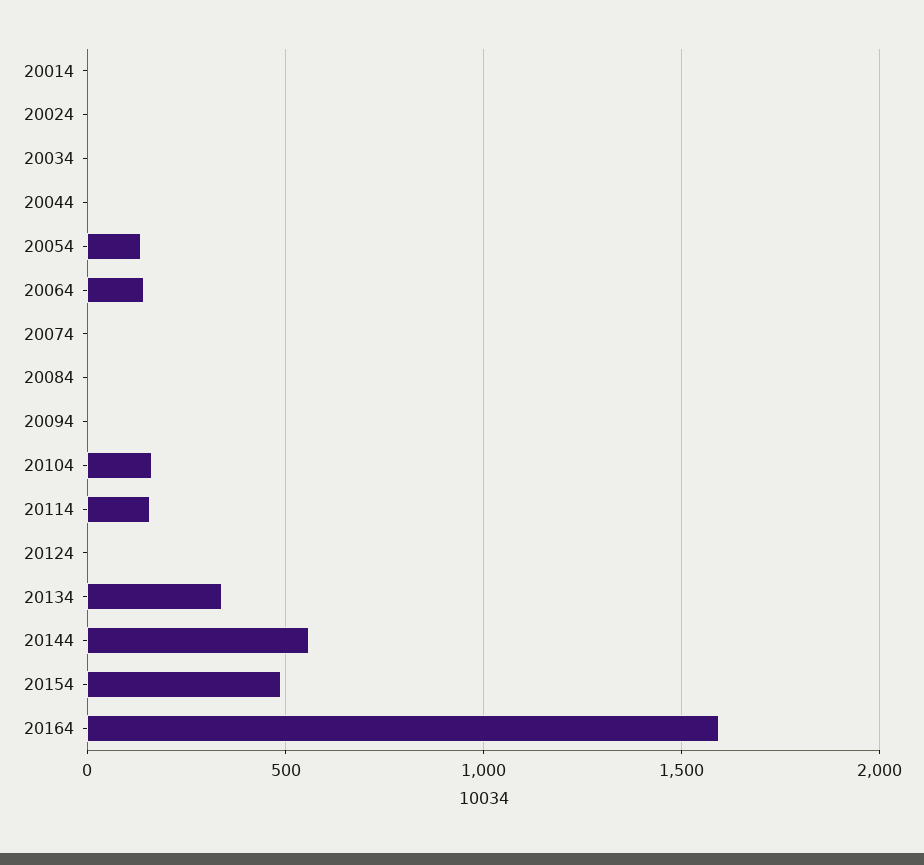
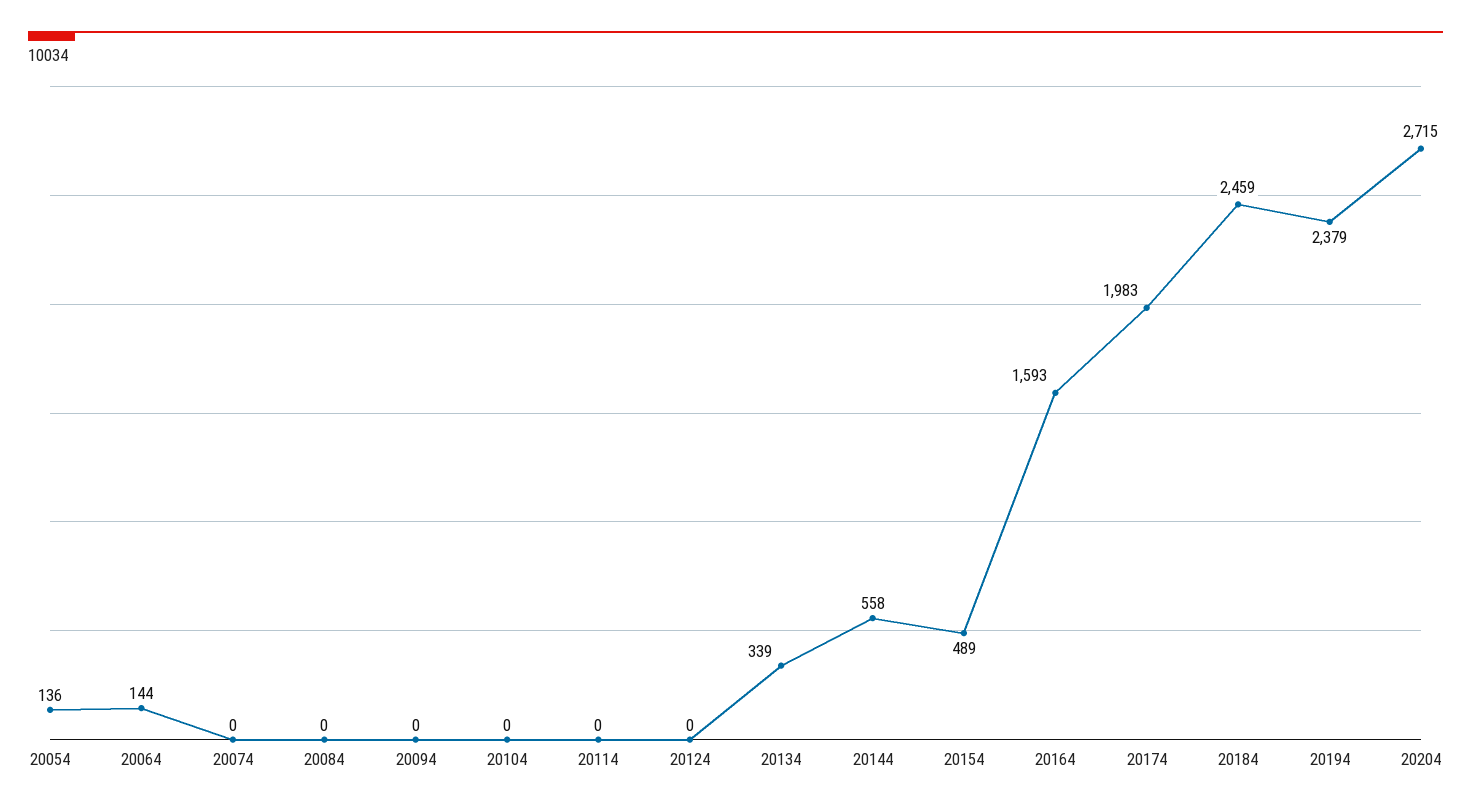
20014: 0 -> none
20024: 0 -> none
20034: 0 -> none
20044: 0 -> none
20104: 150 -> 0
20114: 150 -> 0
20174: none -> 1983
20184: none -> 2459
20194: none -> 2379
20204: none -> 2715

